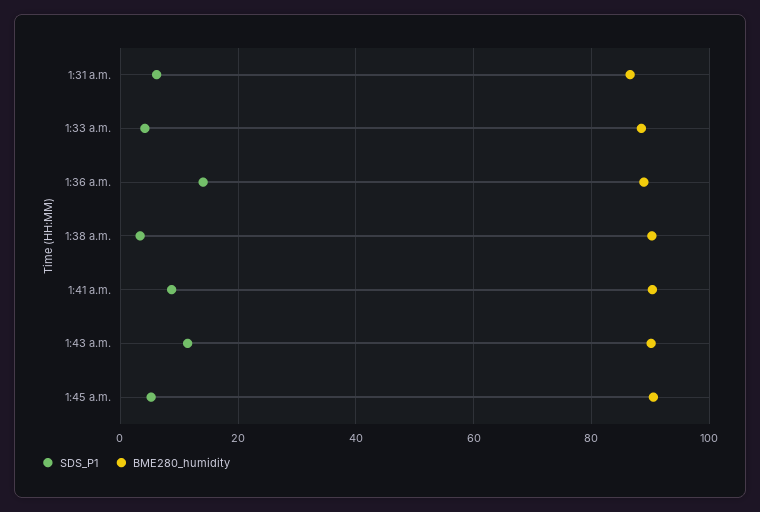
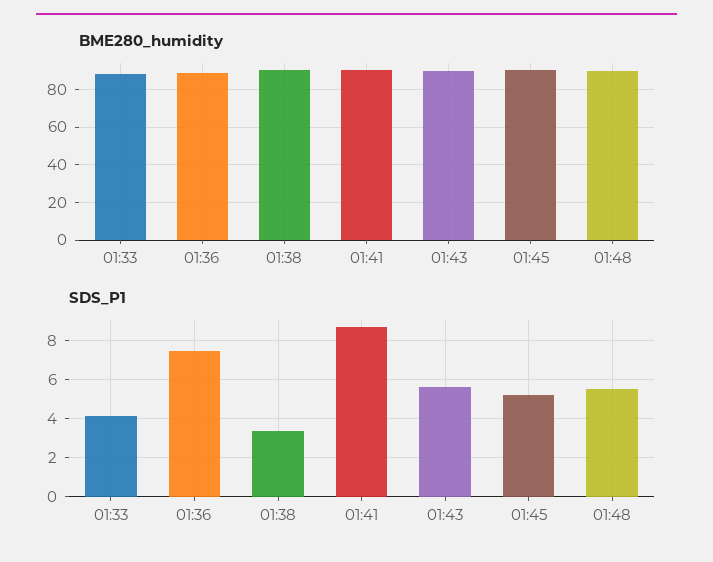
SDS_P1, 1:31 a.m.: 6 -> none
BME280_humidity, 1:31 a.m.: 86 -> none
SDS_P1, 1:36 a.m.: 14 -> 7.5
SDS_P1, 1:43 a.m.: 12 -> 5.5
BME280_humidity, 01:48: none -> 90
SDS_P1, 01:48: none -> 5.5

